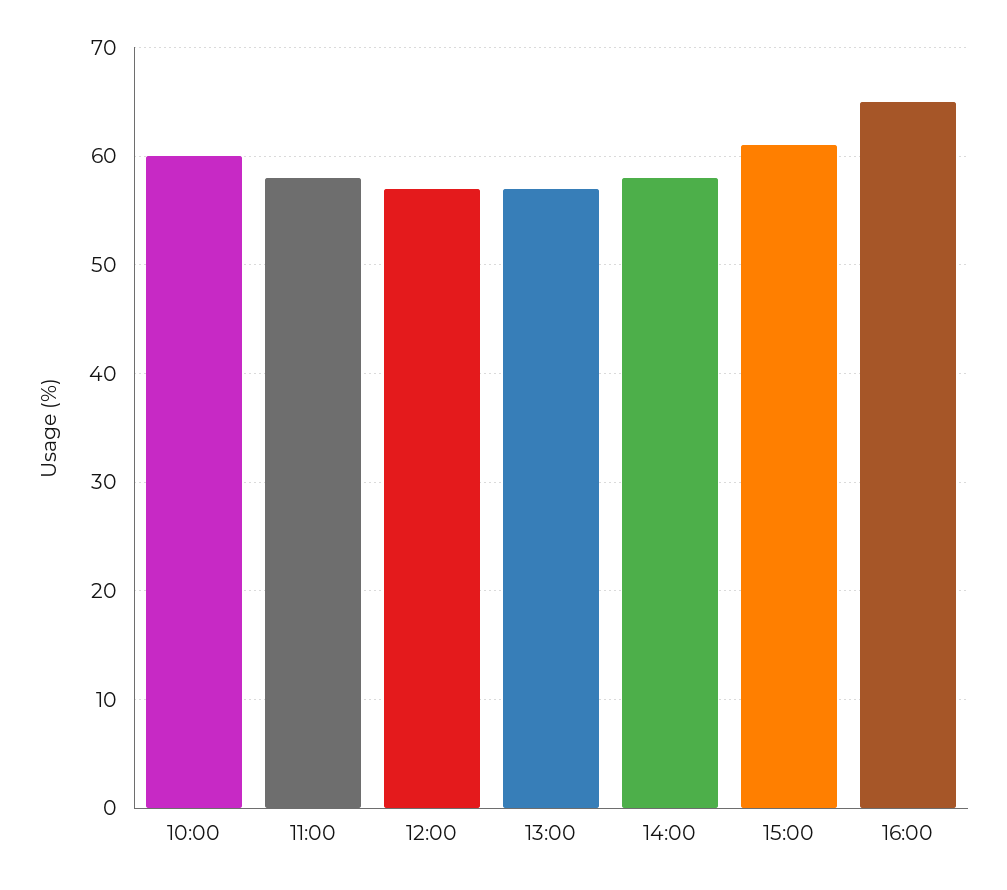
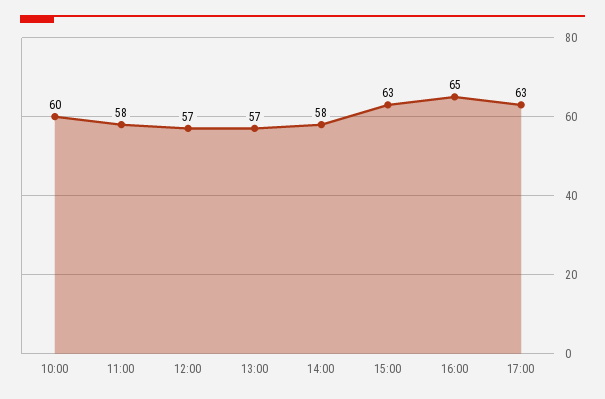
15:00: 61 -> 63
17:00: none -> 63

